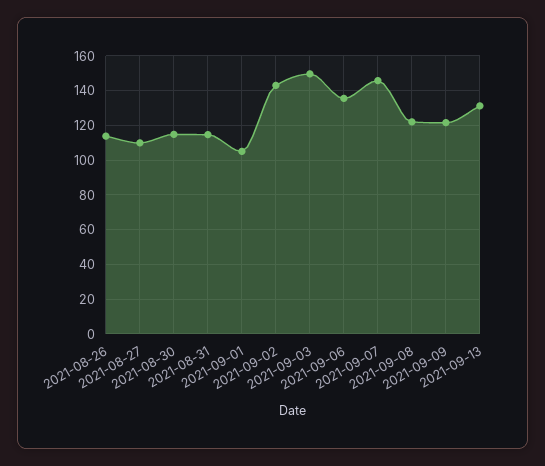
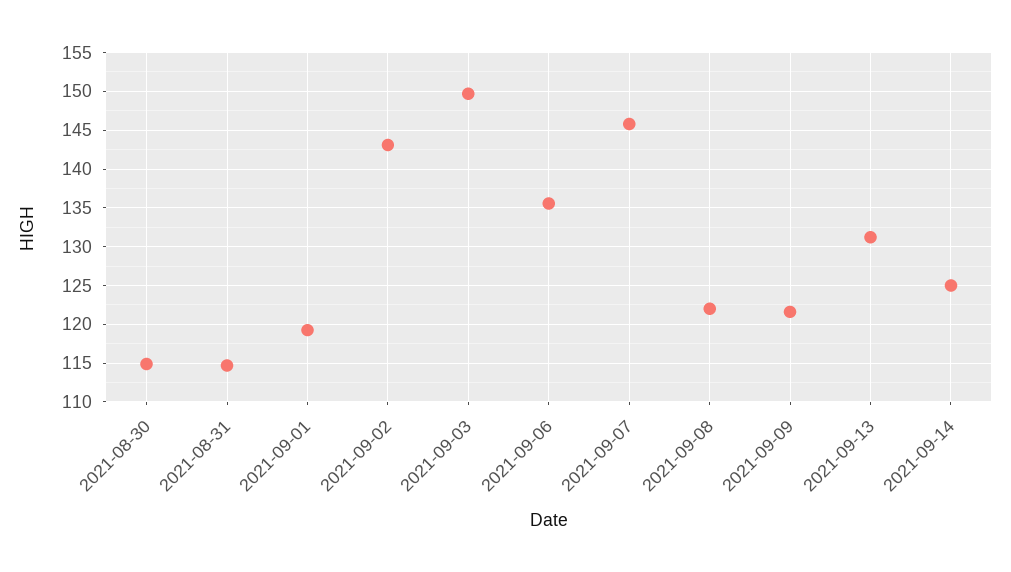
2021-08-26: 115 -> none
2021-08-27: 110 -> none
2021-09-01: 105 -> 119
2021-09-14: none -> 125

